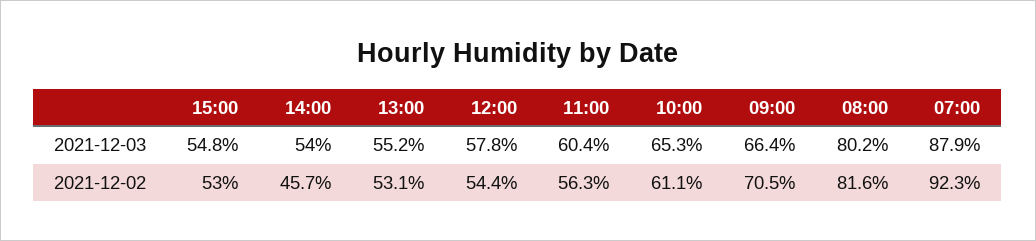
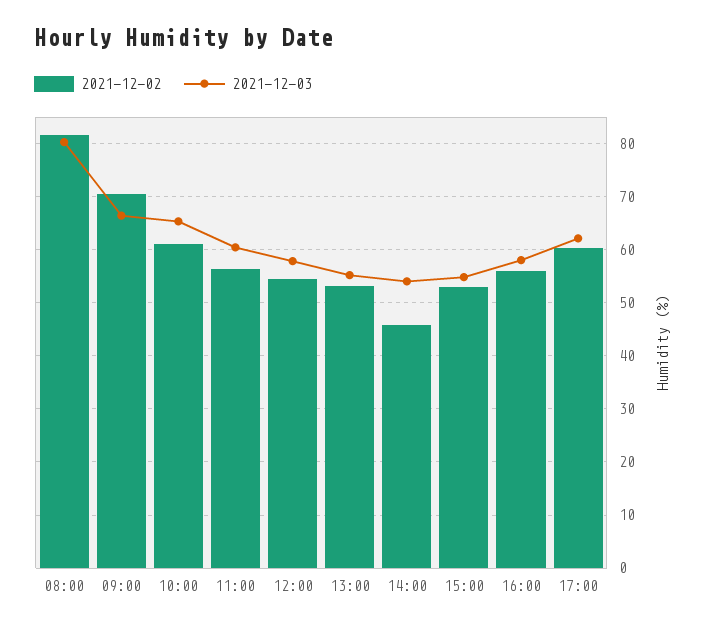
2021-12-03, 07:00: 87.9 -> none
2021-12-02, 07:00: 92.3 -> none
2021-12-02, 16:00: none -> 56
2021-12-03, 16:00: none -> 58
2021-12-02, 17:00: none -> 60
2021-12-03, 17:00: none -> 62

